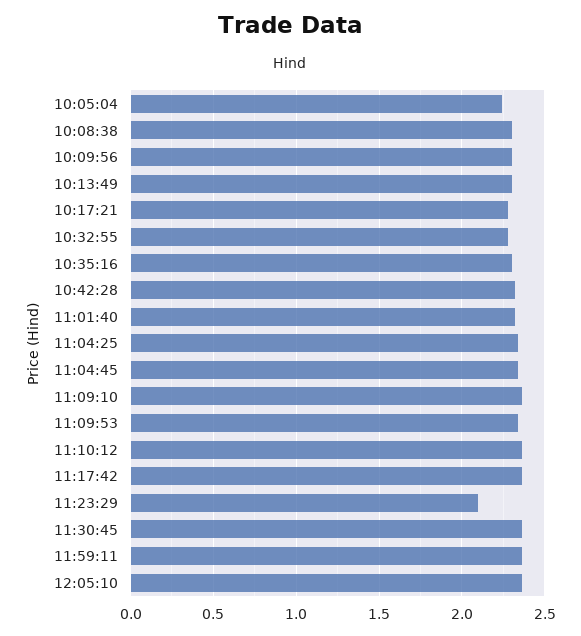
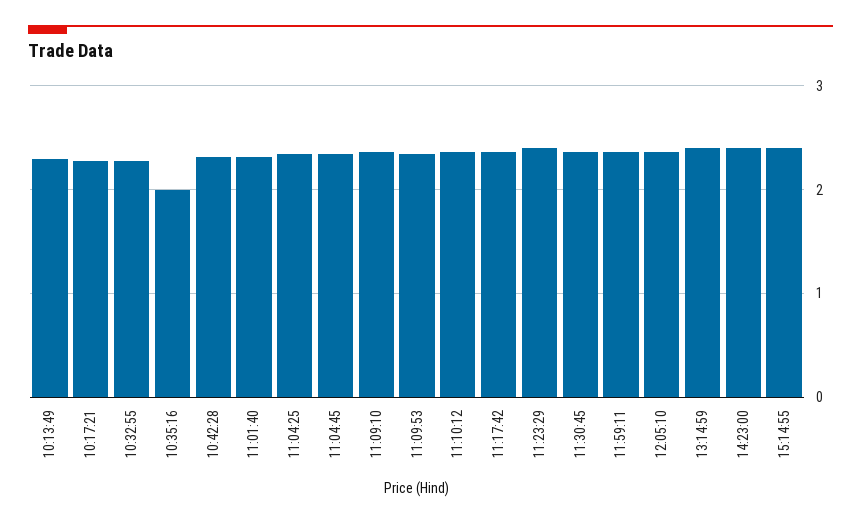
10:05:04: 2.25 -> none
10:08:38: 2.3 -> none
10:09:56: 2.3 -> none
10:35:16: 2.3 -> 2
11:23:29: 2.1 -> 2.4
13:14:59: none -> 2.4
14:23:00: none -> 2.4
15:14:55: none -> 2.4

